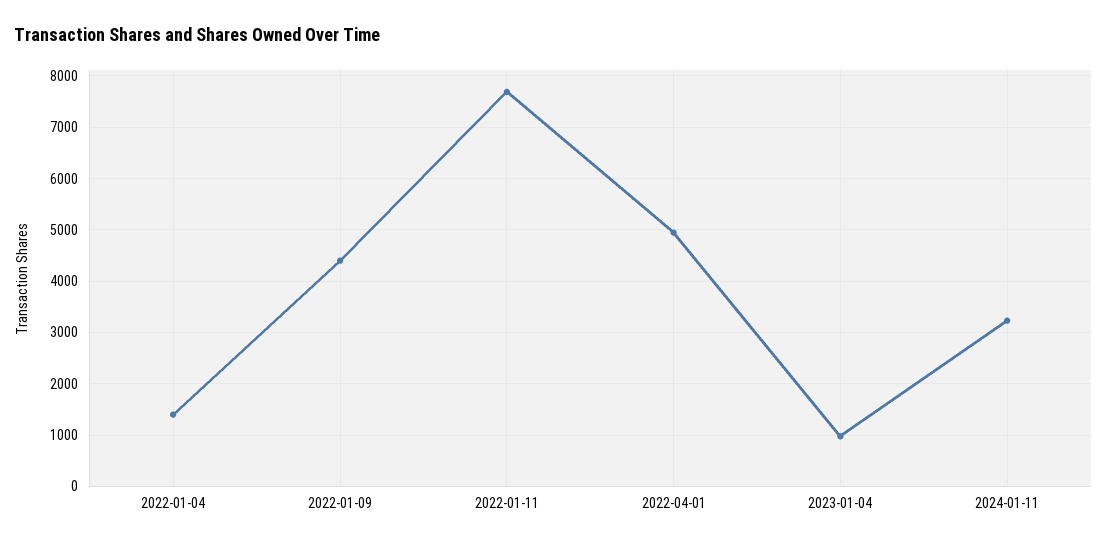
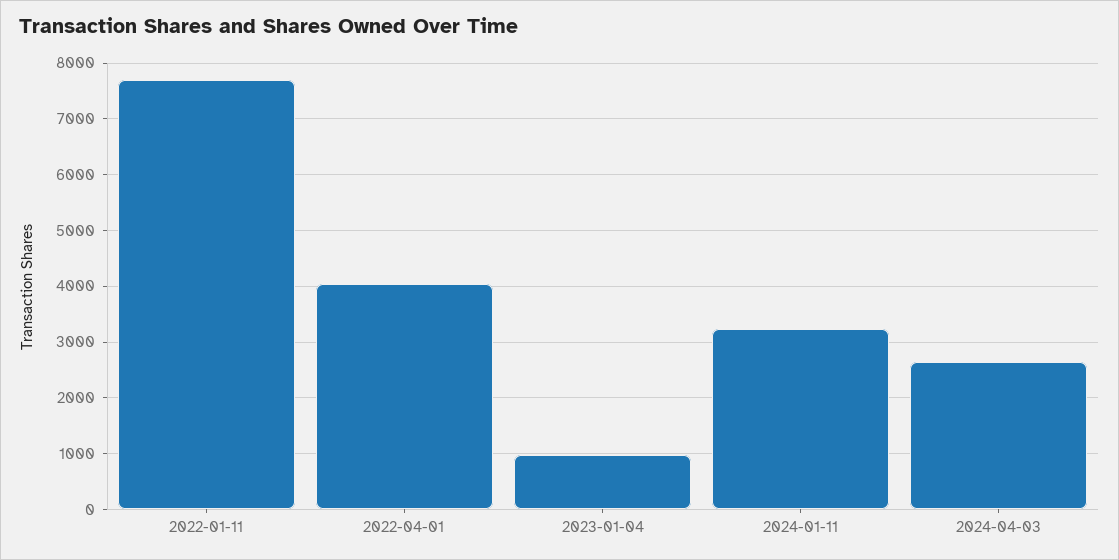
2022-01-04: 1400 -> none
2022-01-09: 4400 -> none
2022-04-01: 5000 -> 4000
2024-04-03: none -> 2600

